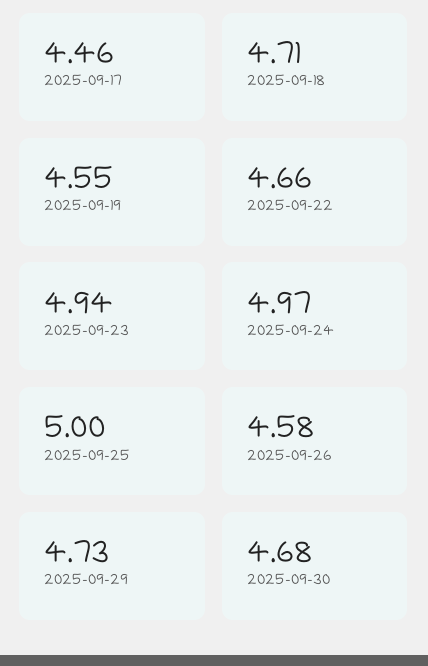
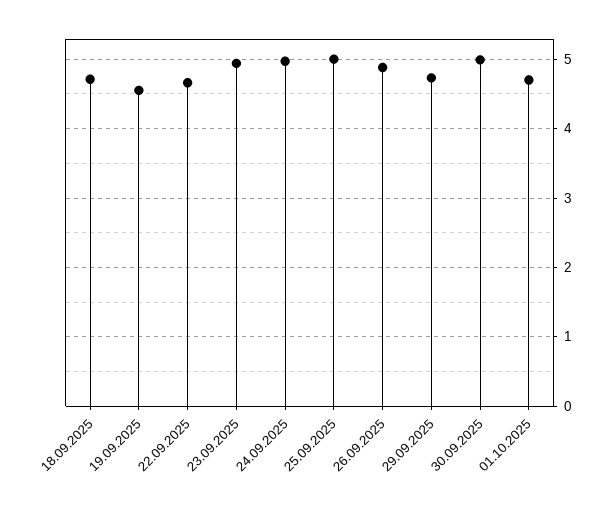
2025-09-17: 4.46 -> none
2025-09-26: 4.58 -> 4.9
2025-09-30: 4.68 -> 5
01.10.2025: none -> 4.7

